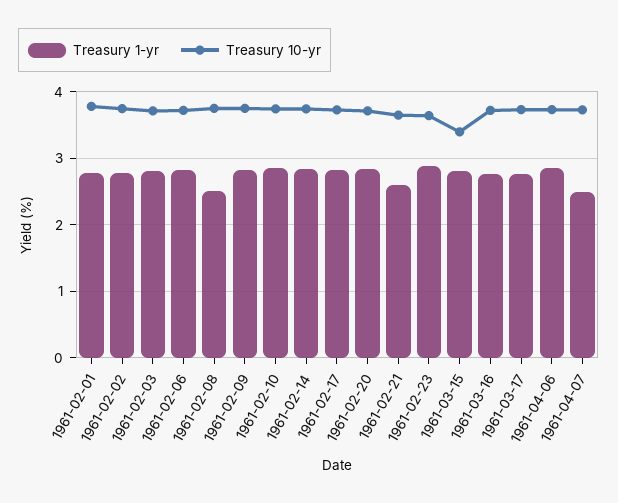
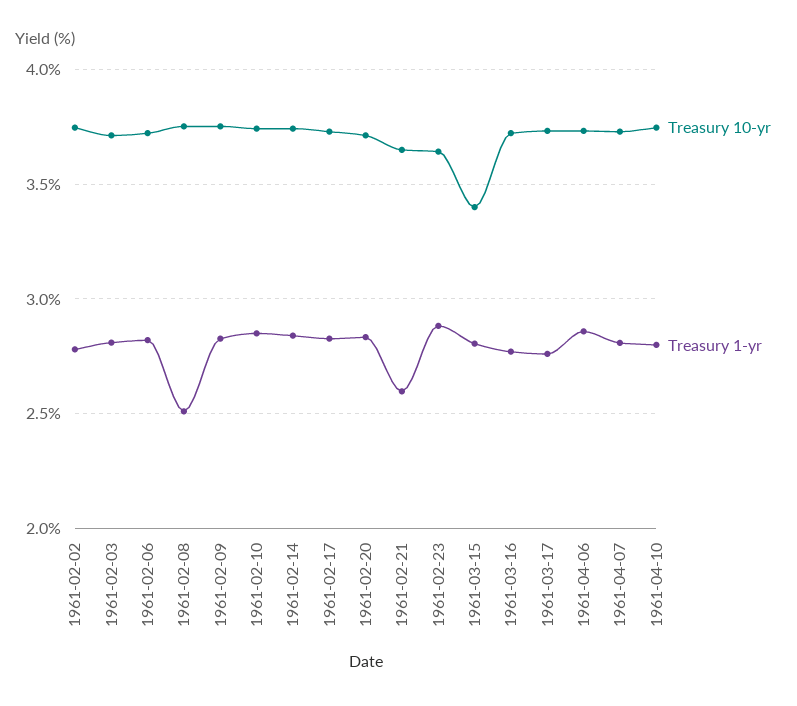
Treasury 1-yr, 1961-02-01: 2.8 -> none
Treasury 10-yr, 1961-02-01: 3.8 -> none
Treasury 1-yr, 1961-04-07: 2.5 -> 2.8
Treasury 10-yr, 1961-04-10: none -> 3.75
Treasury 1-yr, 1961-04-10: none -> 2.8

